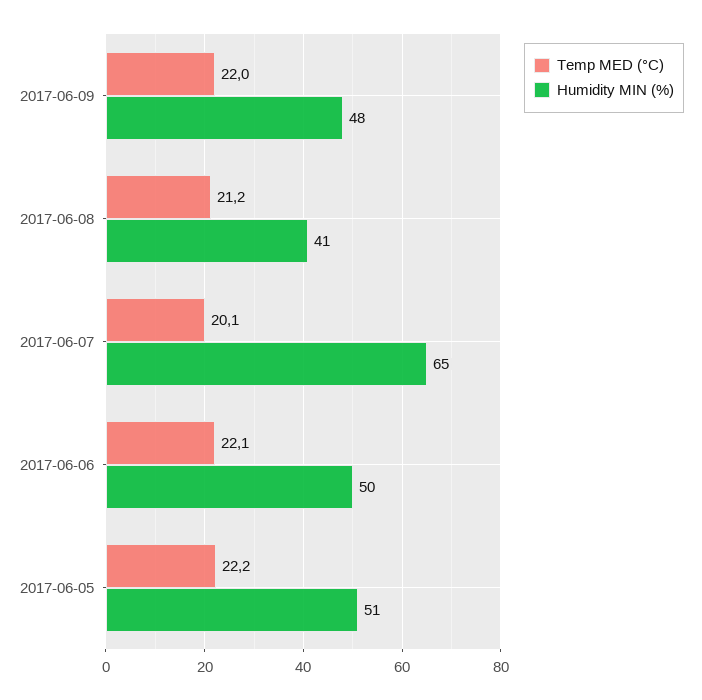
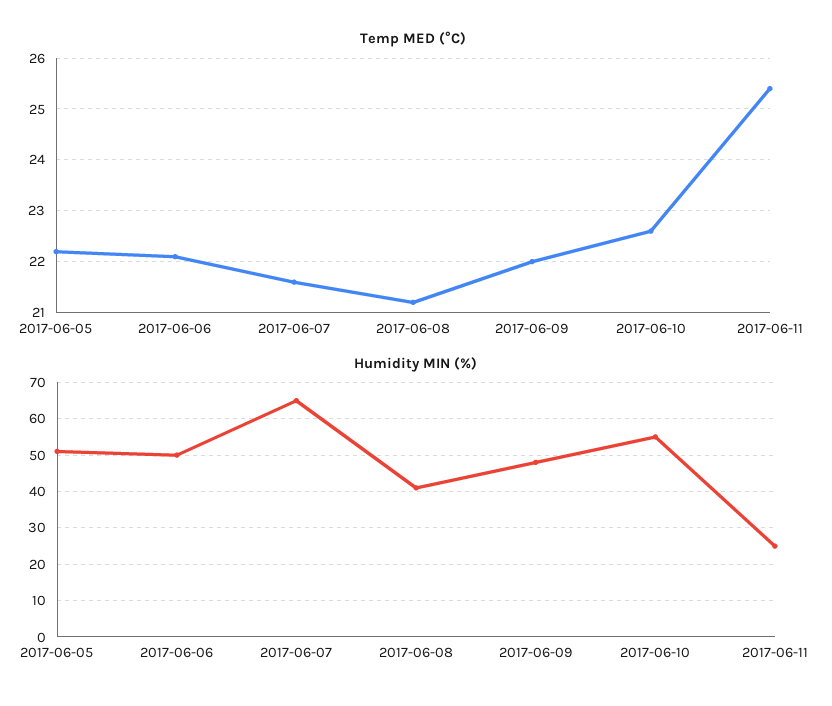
Temp MED (°C), 2017-06-07: 20.1 -> 21.5
Temp MED (°C), 2017-06-10: none -> 22.5
Temp MED (°C), 2017-06-11: none -> 25.5
Humidity MIN (%), 2017-06-10: none -> 55
Humidity MIN (%), 2017-06-11: none -> 25

